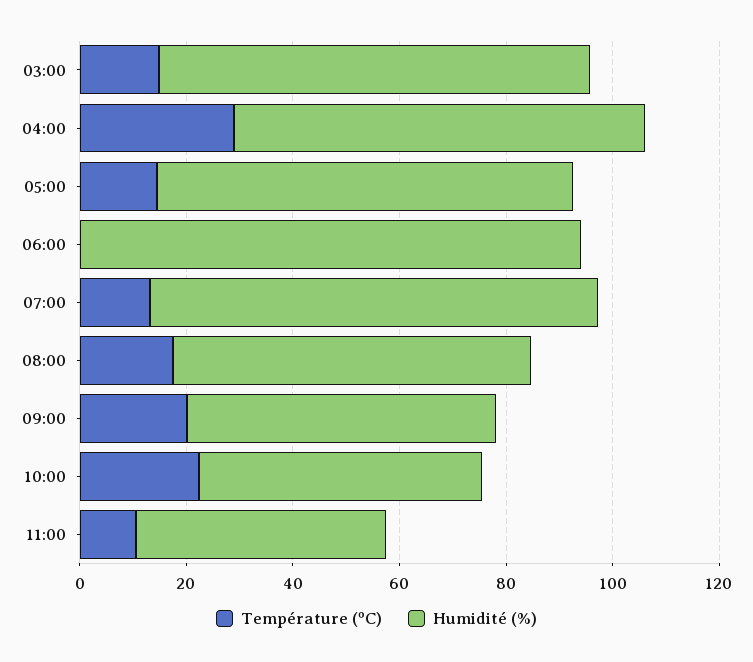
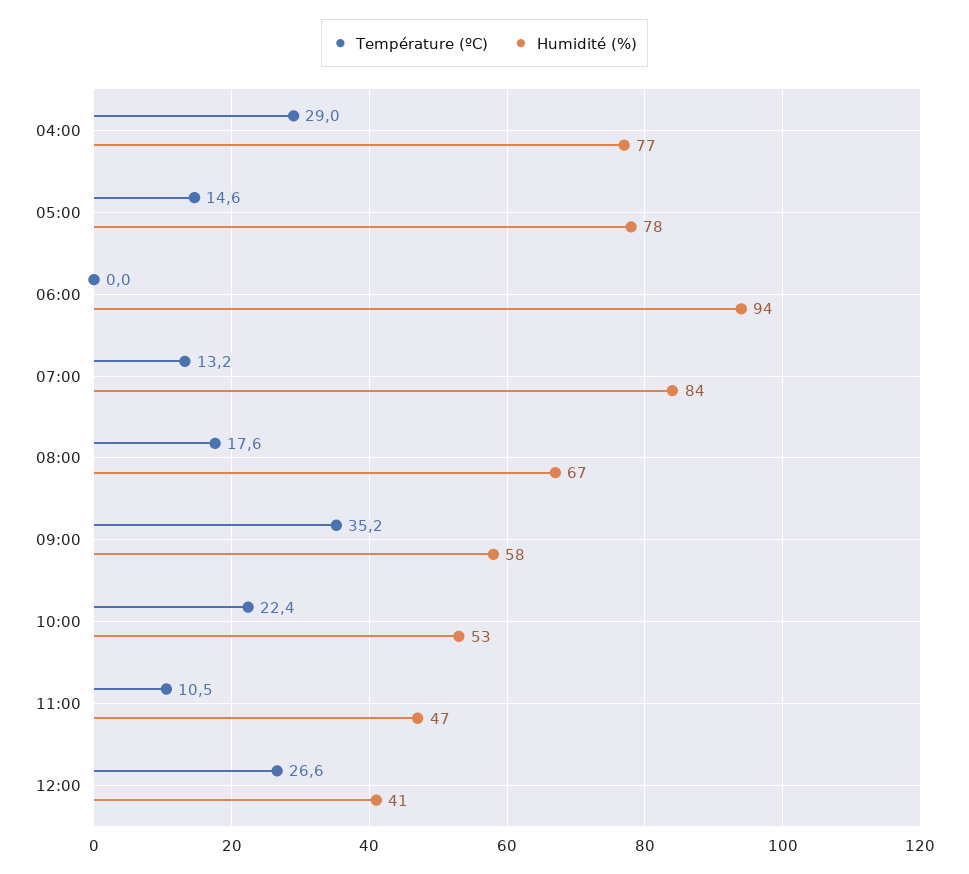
Température (ºC), 03:00: 15 -> none
Humidité (%), 03:00: 80 -> none
Température (ºC), 09:00: 20 -> 35.2
Température (ºC), 12:00: none -> 26.6
Humidité (%), 12:00: none -> 41

